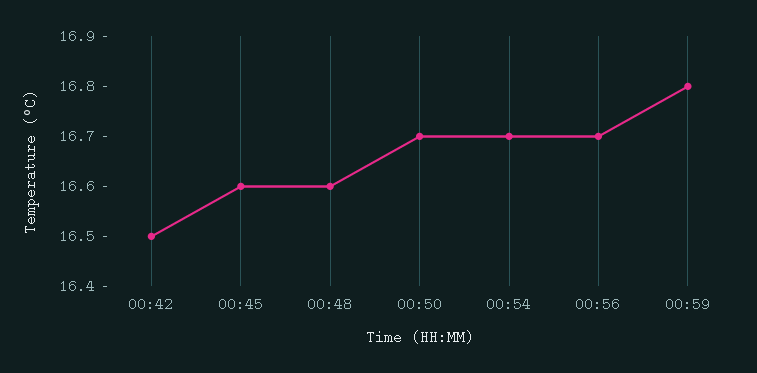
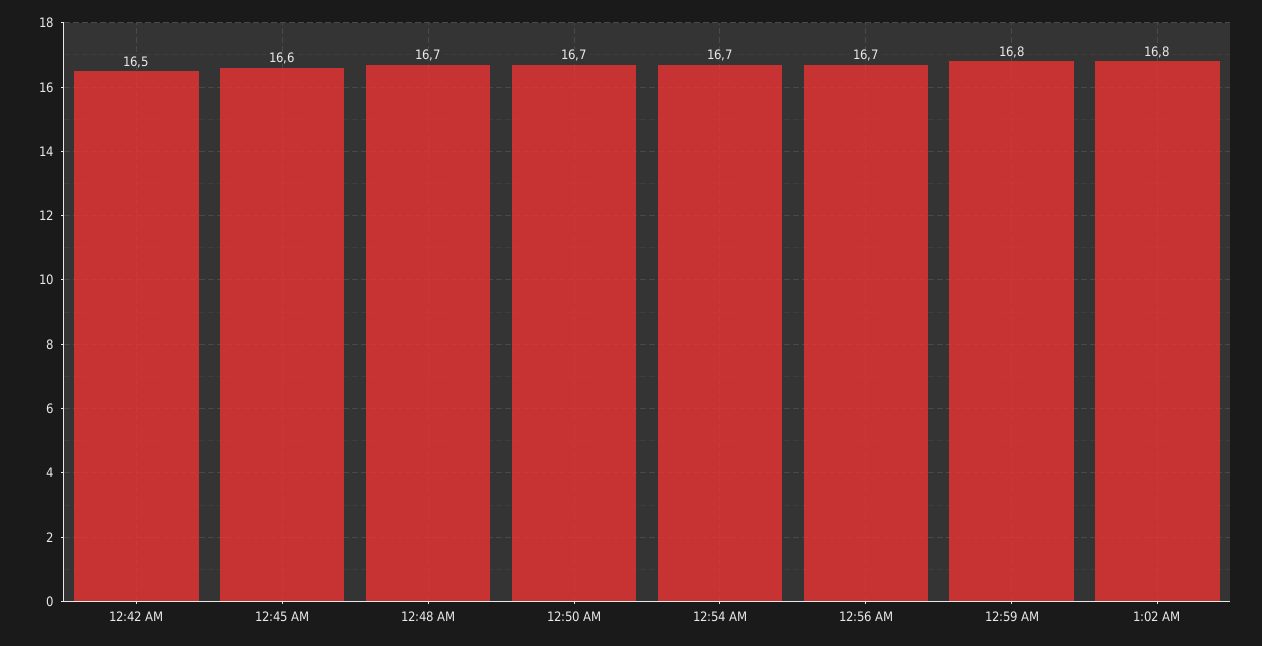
00:48: 16.6 -> 16.7
1:02 AM: none -> 16.8

